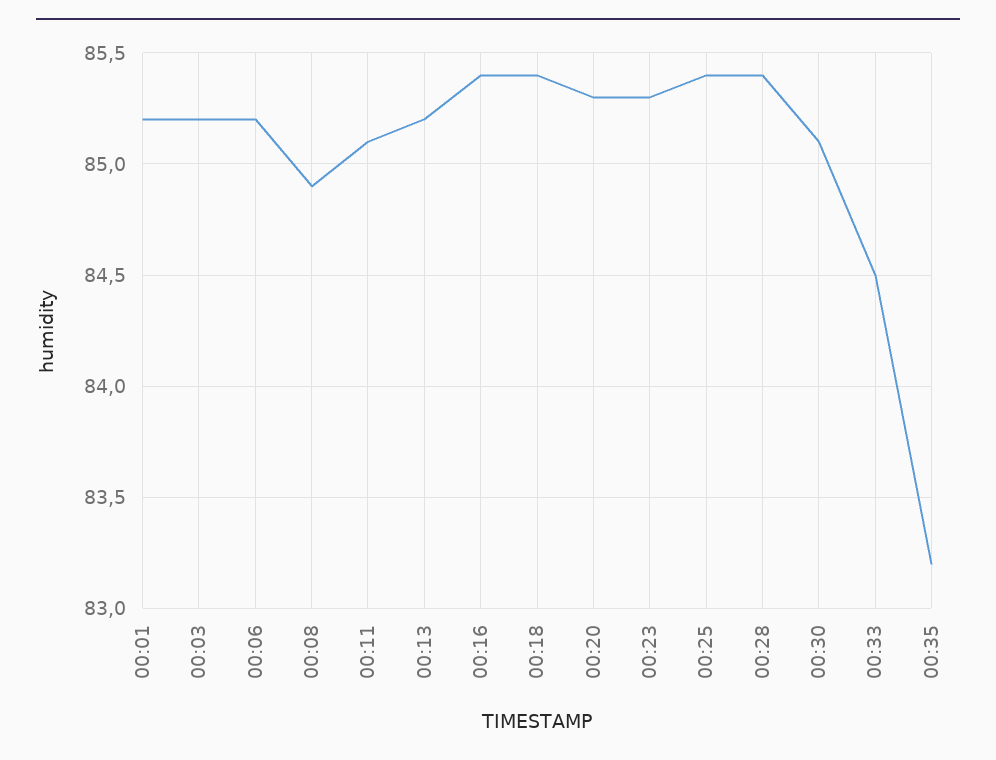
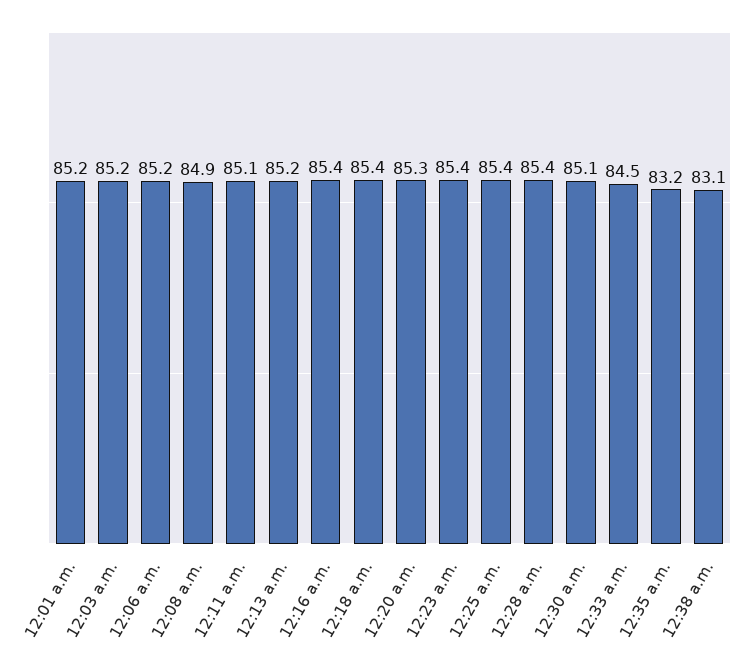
00:23: 85.3 -> 85.4
12:38 a.m.: none -> 83.1

